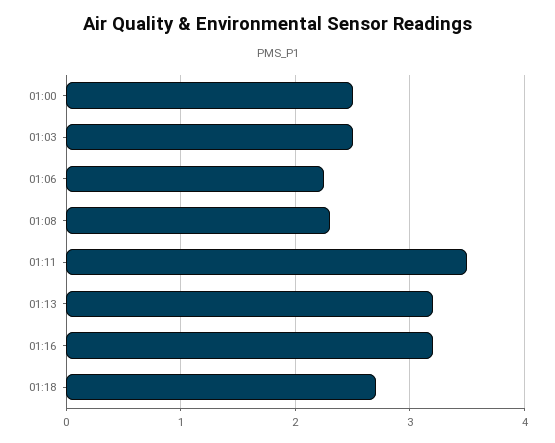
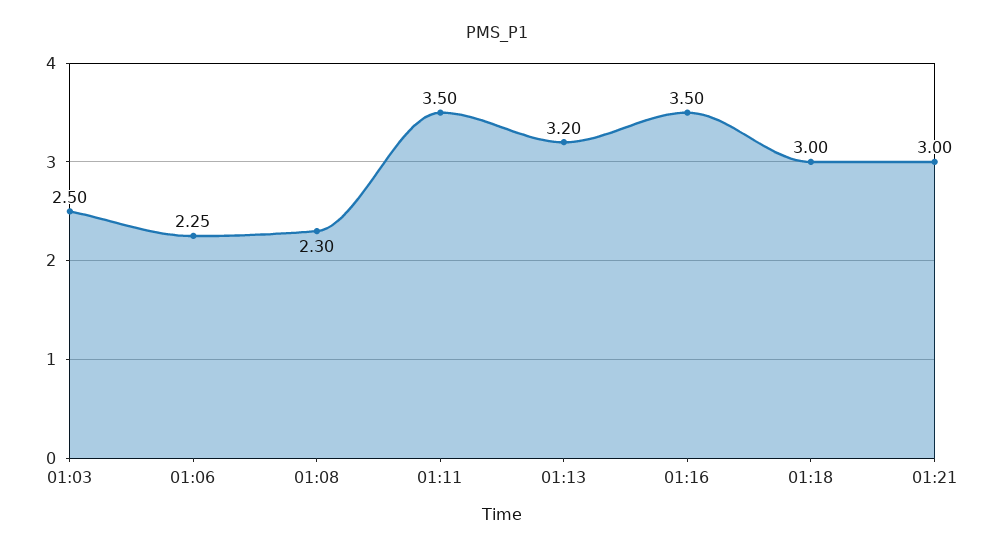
01:00: 2.5 -> none
01:16: 3.2 -> 3.5
01:18: 2.7 -> 3
01:21: none -> 3

